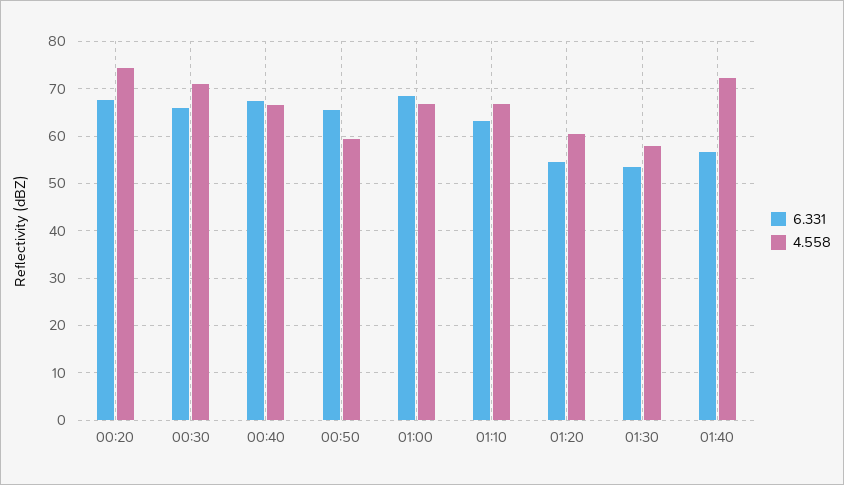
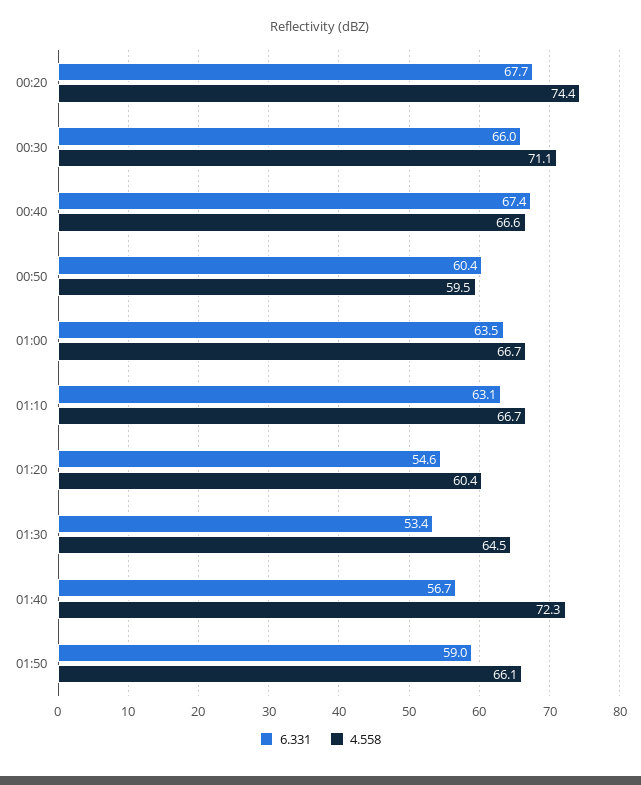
6.331, 00:50: 66 -> 60.4
6.331, 01:00: 68 -> 63.5
4.558, 01:30: 58 -> 64.5
6.331, 01:50: none -> 59
4.558, 01:50: none -> 66.1

